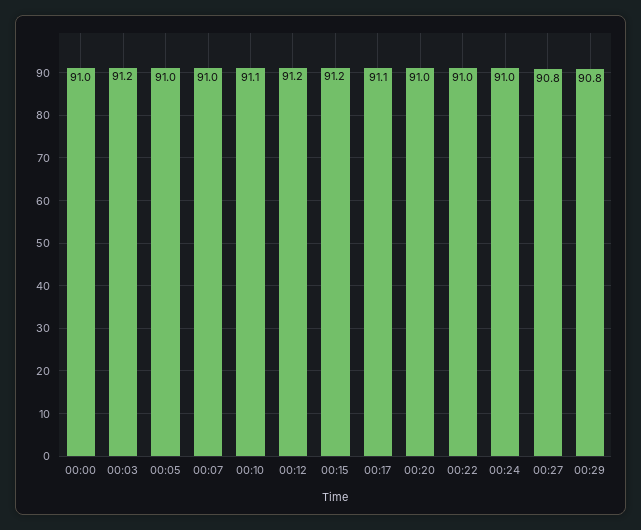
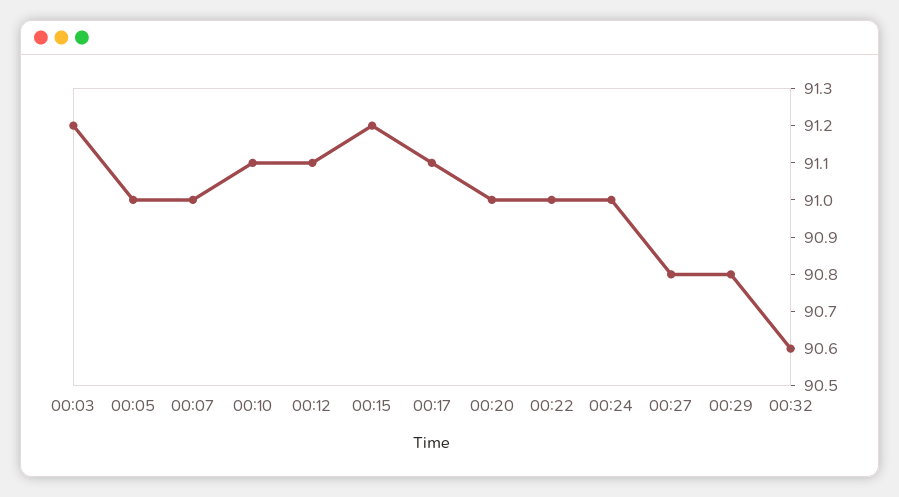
00:00: 91 -> none
00:12: 91.2 -> 91.1
00:32: none -> 90.6

